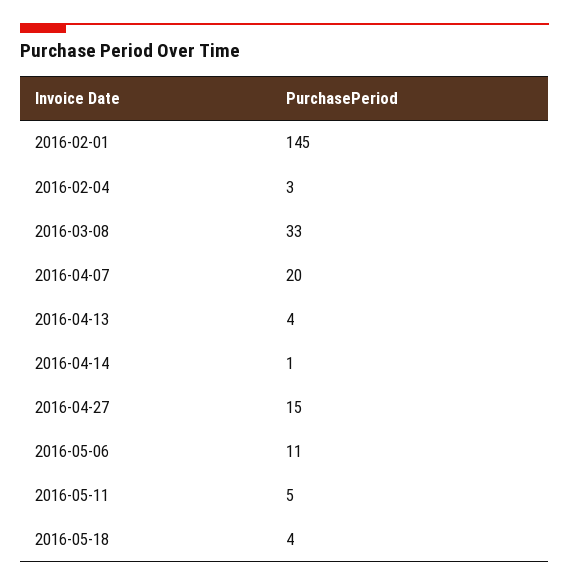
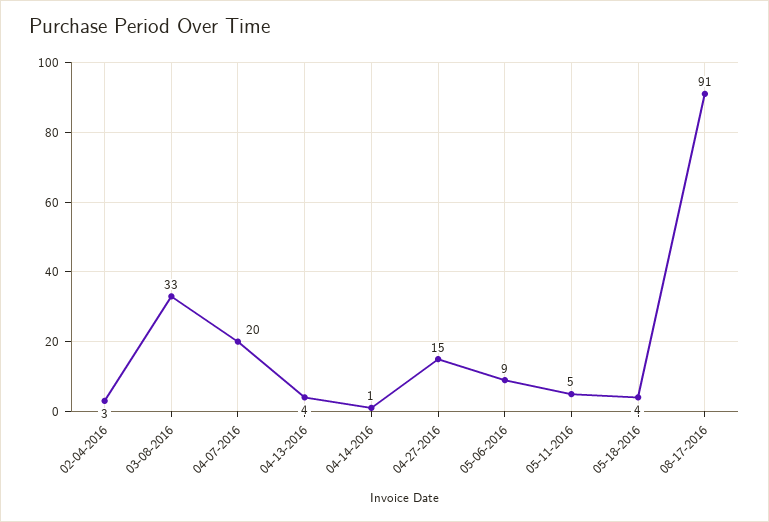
2016-02-01: 145 -> none
2016-05-06: 11 -> 9
08-17-2016: none -> 91

